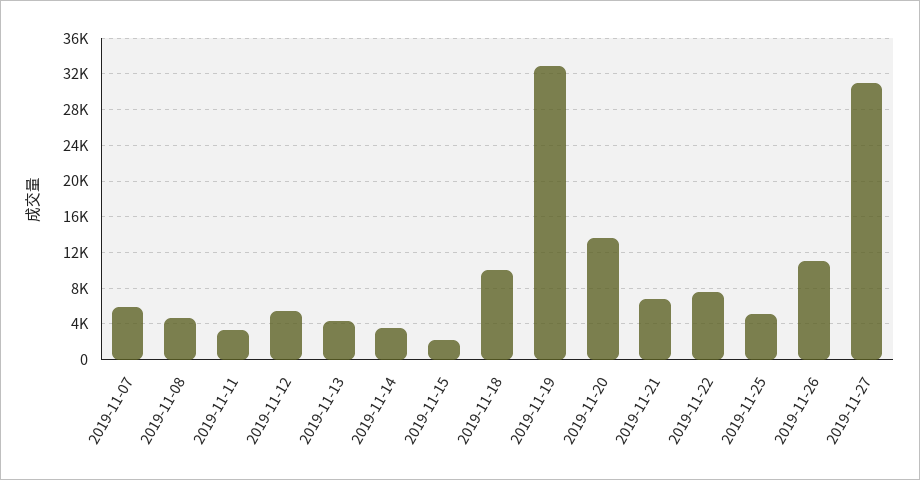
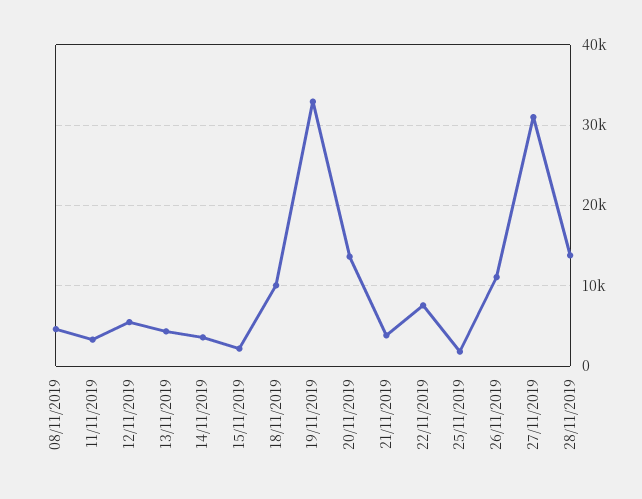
2019-11-07: 6000 -> none
2019-11-21: 7000 -> 4000
2019-11-25: 5000 -> 2000
28/11/2019: none -> 14000

